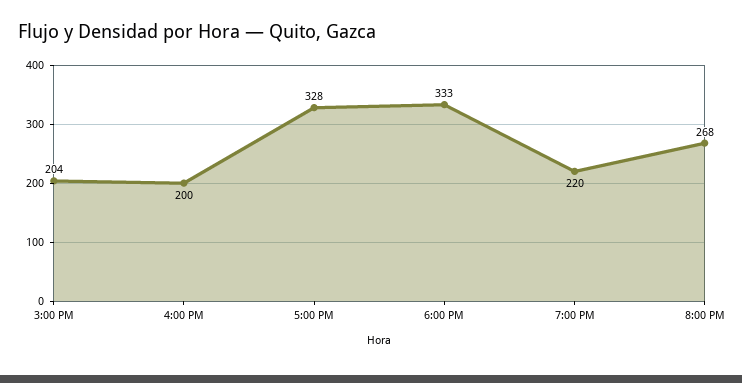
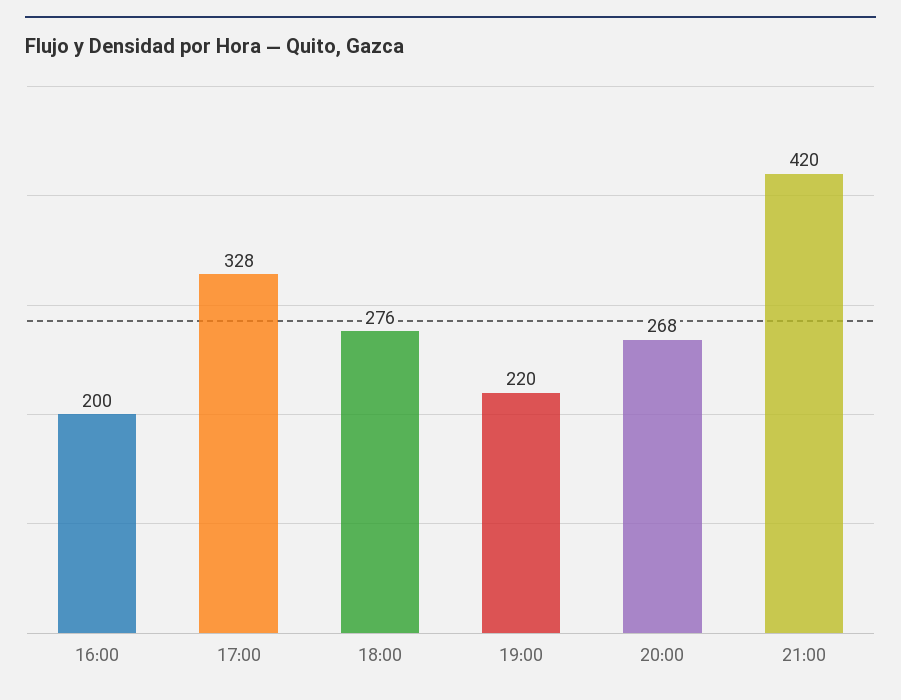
3:00 PM: 204 -> none
6:00 PM: 333 -> 276
21:00: none -> 420

